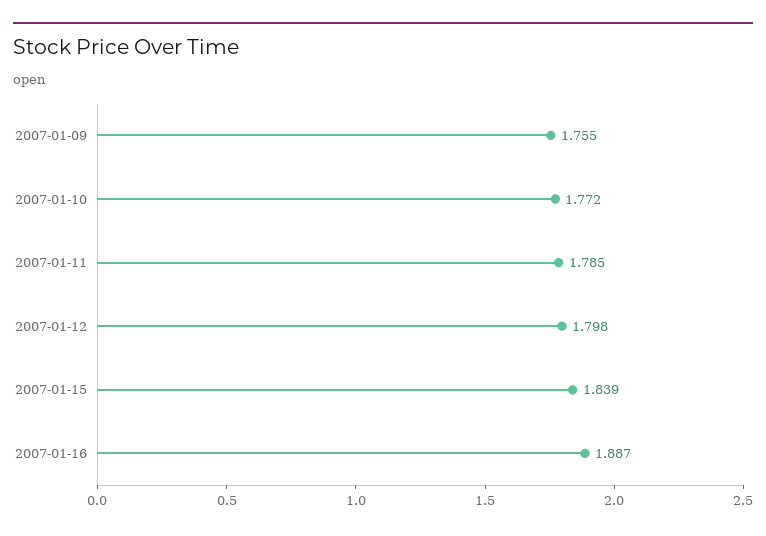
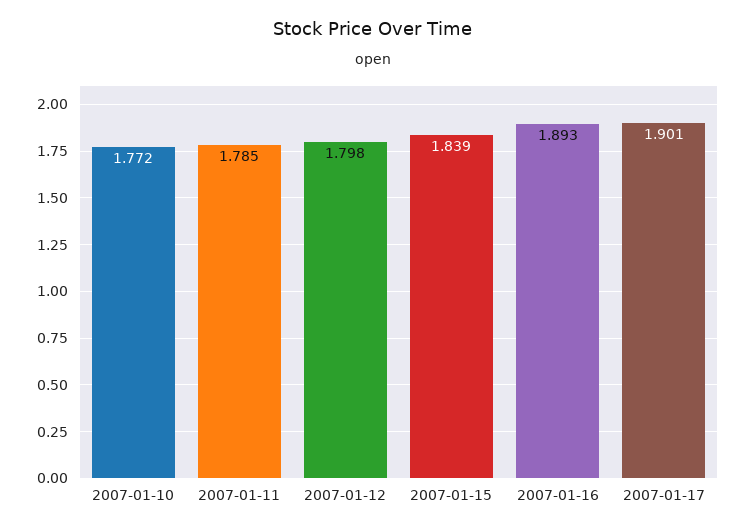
2007-01-09: 1.755 -> none
2007-01-16: 1.887 -> 1.893
2007-01-17: none -> 1.901

